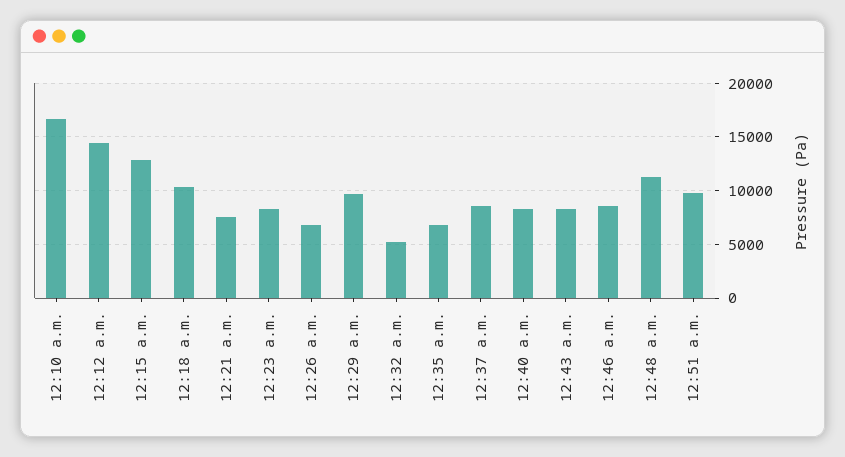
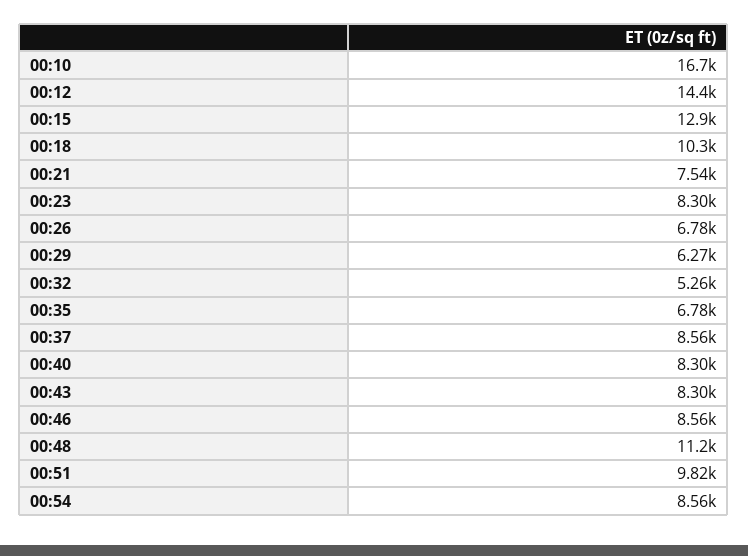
12:29 a.m.: 10000 -> 6270
00:54: none -> 8560

